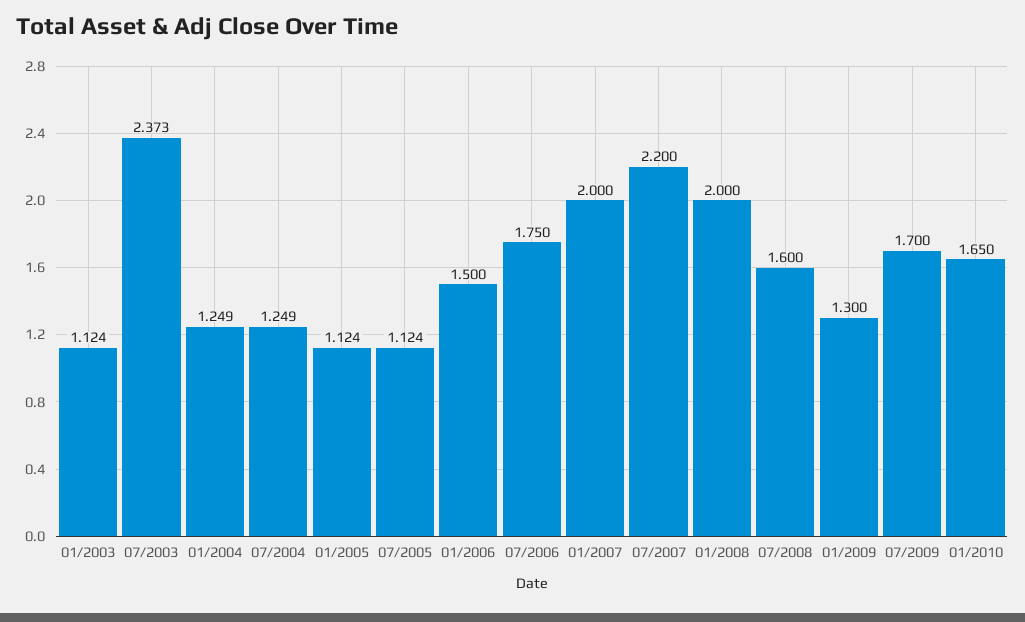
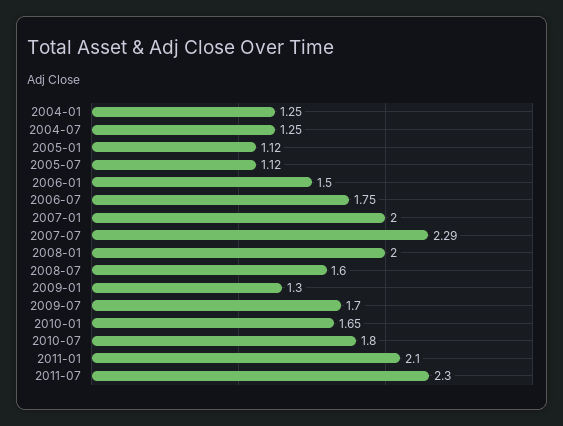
01/2003: 1.124 -> none
07/2003: 2.373 -> none
07/2007: 2.2 -> 2.29
2010-07: none -> 1.8
2011-01: none -> 2.1
2011-07: none -> 2.3

